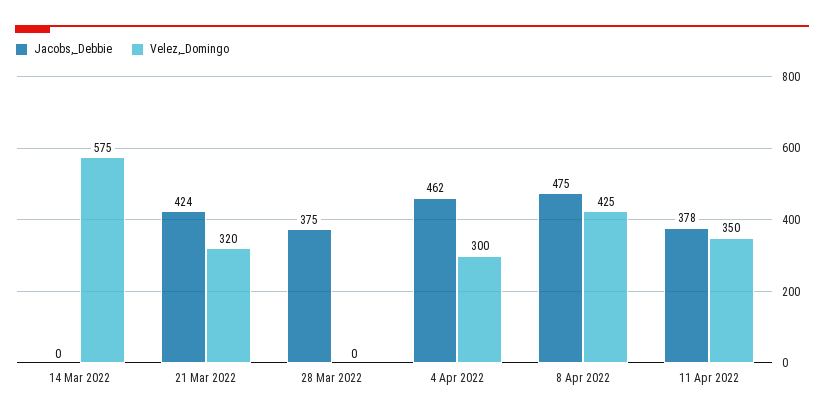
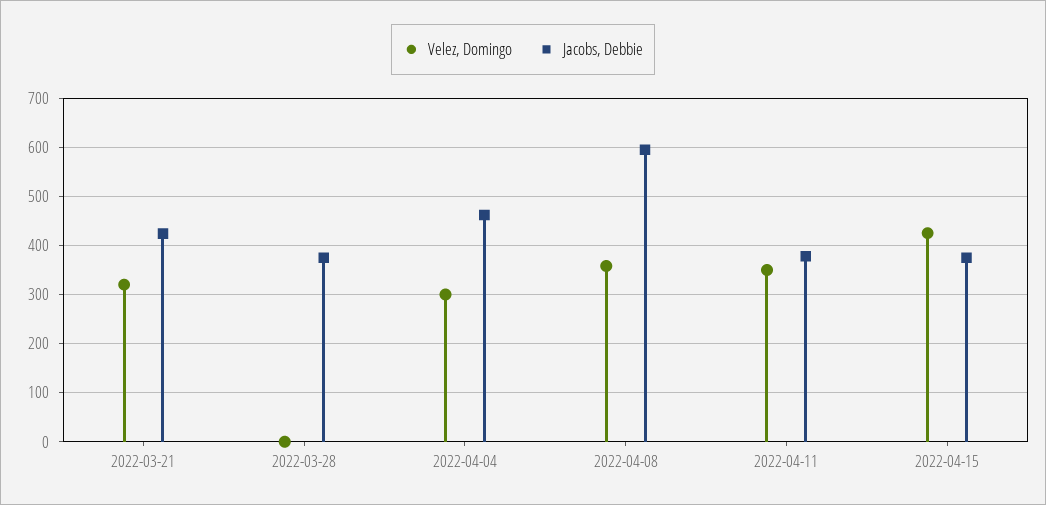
Jacobs,_Debbie, 14 Mar 2022: 0 -> none
Velez,_Domingo, 14 Mar 2022: 575 -> none
Jacobs,_Debbie, 8 Apr 2022: 475 -> 600
Velez,_Domingo, 8 Apr 2022: 425 -> 360
Velez,_Domingo, 2022-04-15: none -> 420
Jacobs,_Debbie, 2022-04-15: none -> 380

